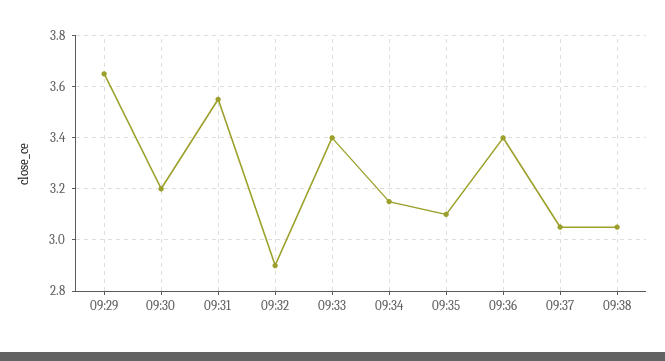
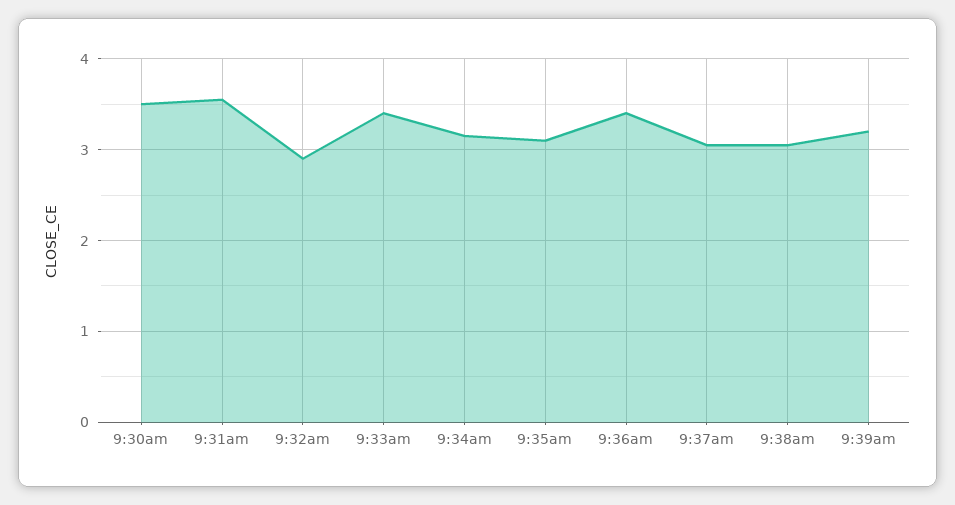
09:29: 3.65 -> none
09:30: 3.2 -> 3.5
9:39am: none -> 3.2

